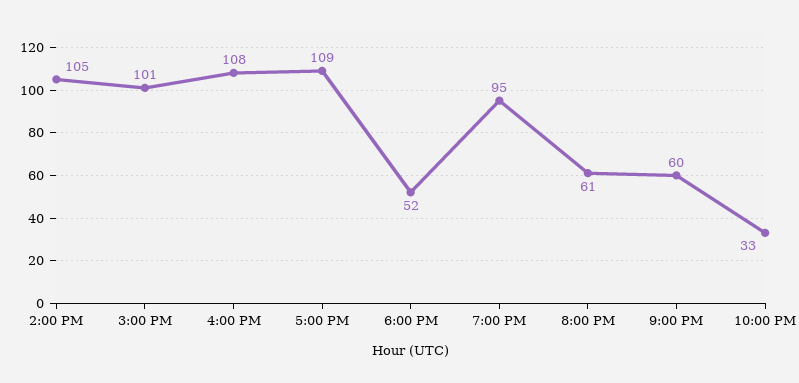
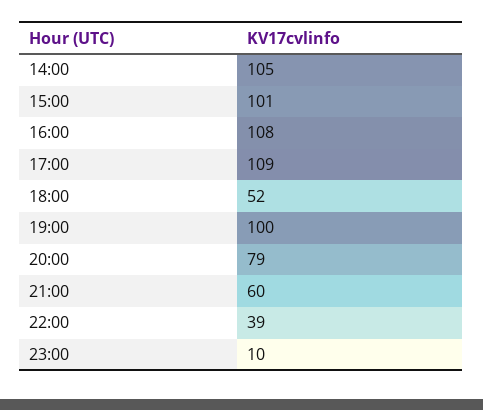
7:00 PM: 95 -> 100
8:00 PM: 61 -> 79
10:00 PM: 33 -> 39
23:00: none -> 10

